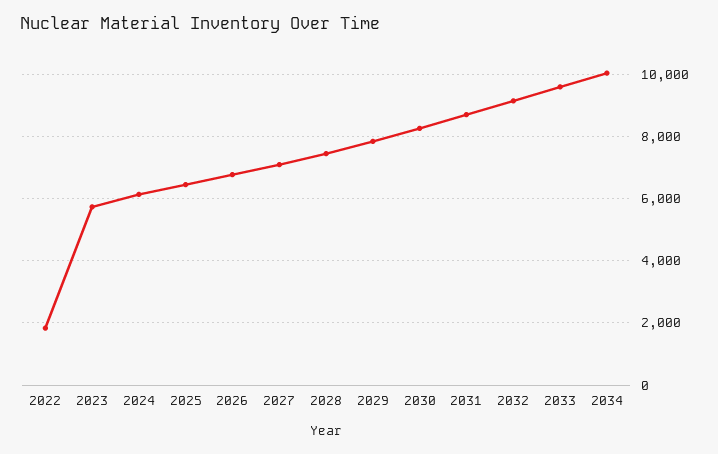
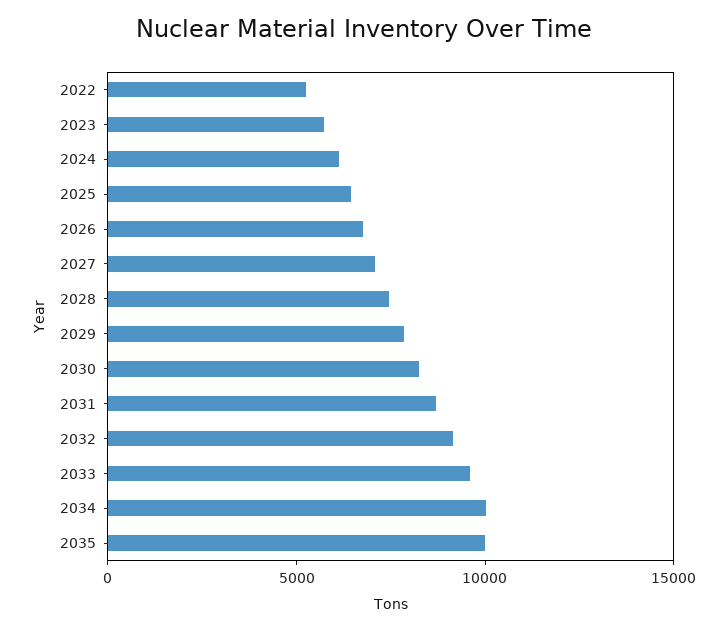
2022: 1800 -> 5000
2035: none -> 10000

